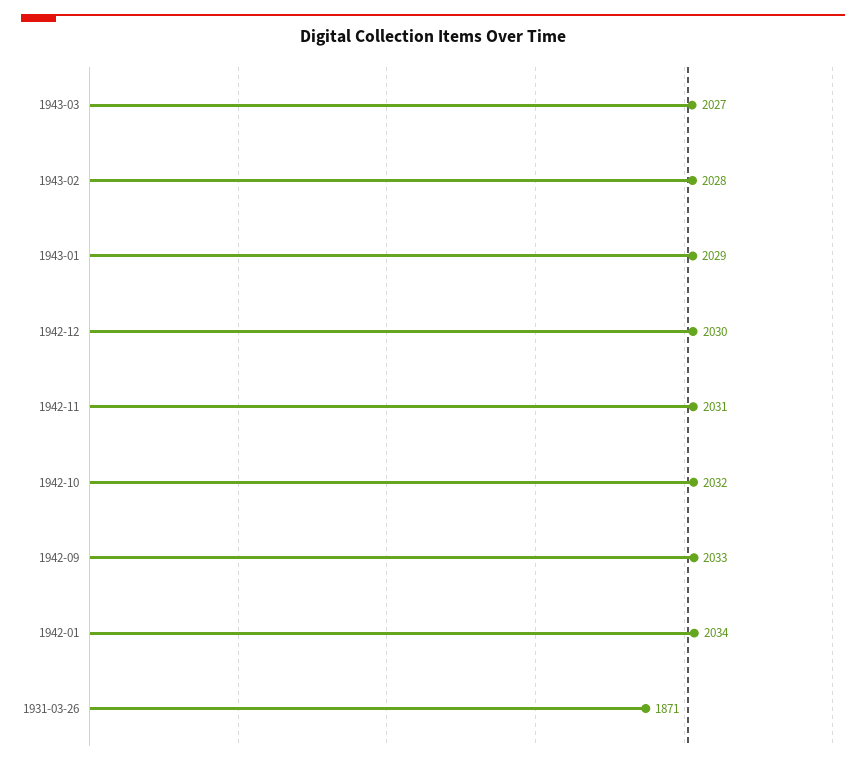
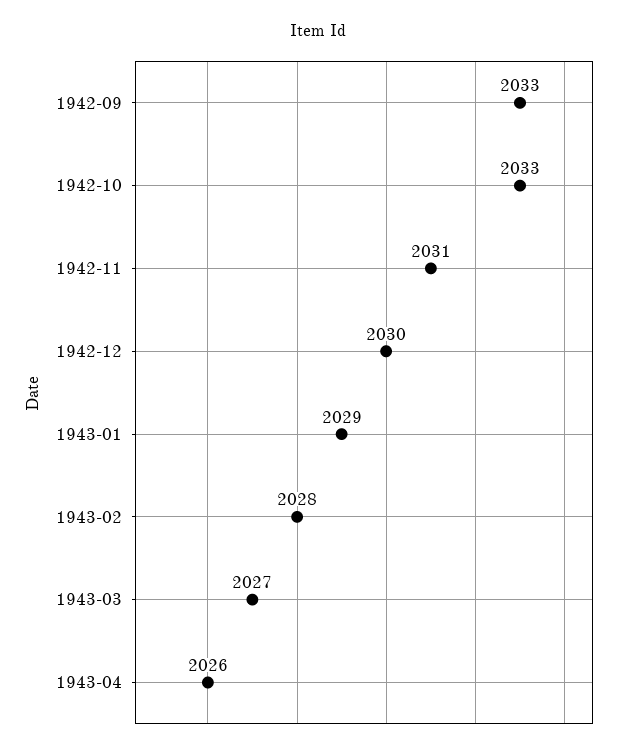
1942-10: 2032 -> 2033
1942-01: 2034 -> none
1931-03-26: 1871 -> none
1943-04: none -> 2026

